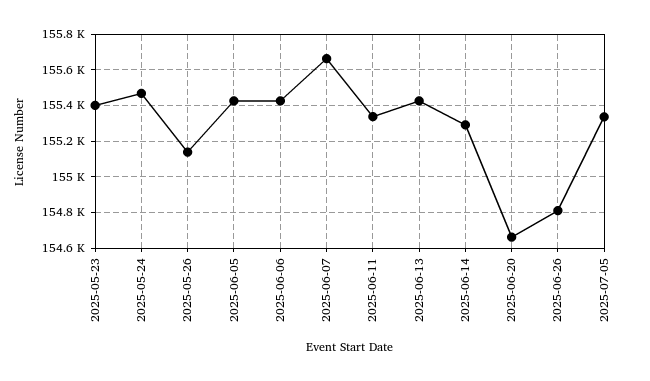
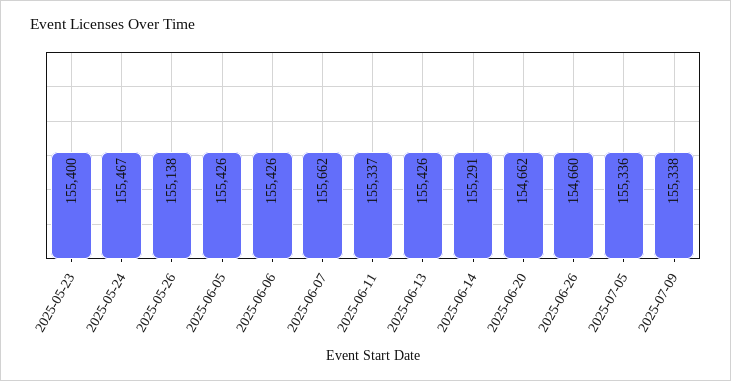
2025-06-26: 154800 -> 154660
2025-07-09: none -> 155338

